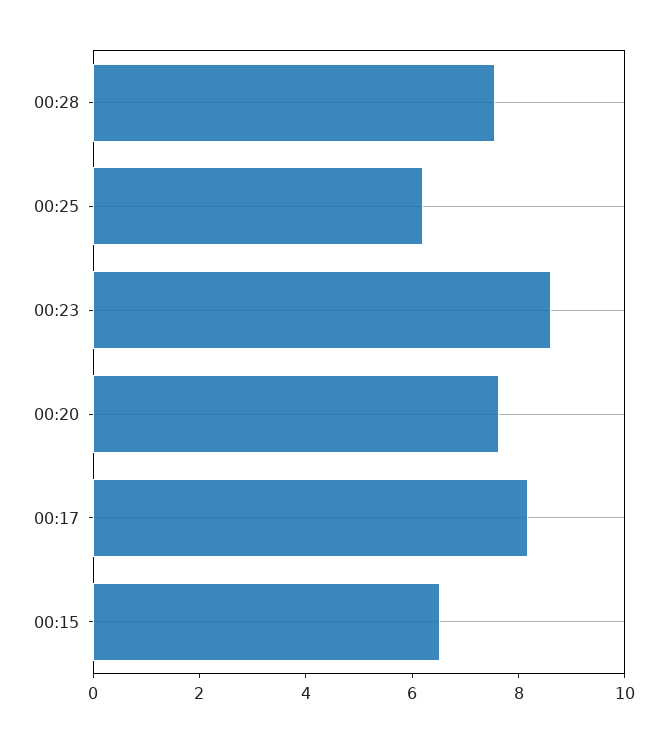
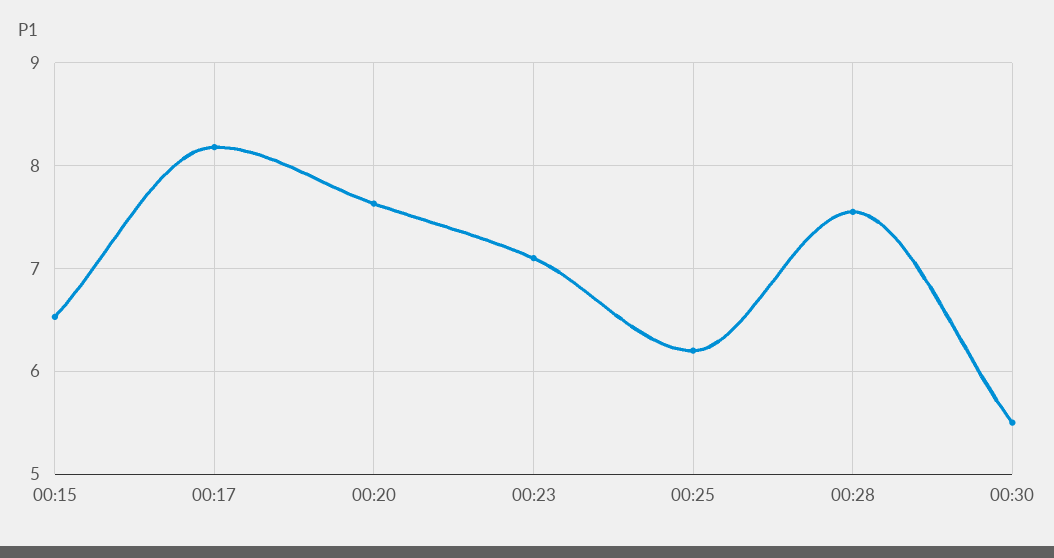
00:23: 8.5 -> 7.1
00:30: none -> 5.5

